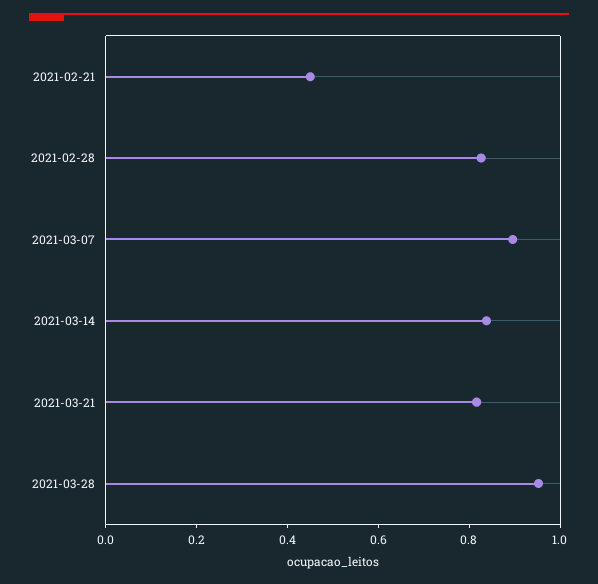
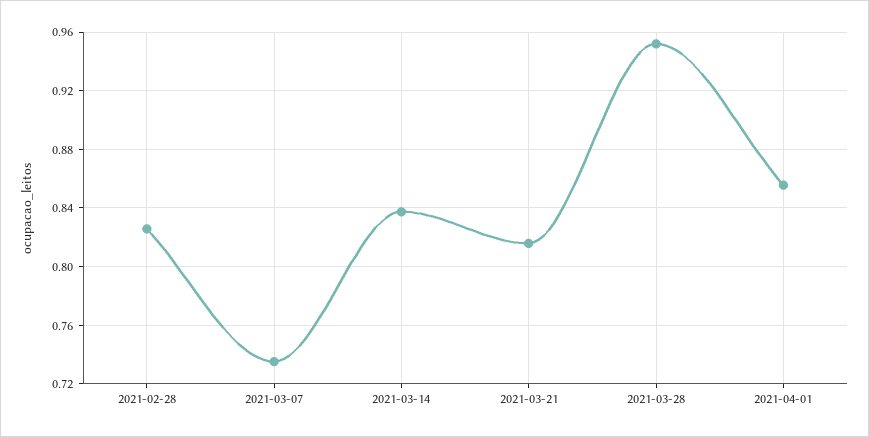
2021-02-21: 0.45 -> none
2021-03-07: 0.9 -> 0.735
2021-04-01: none -> 0.855

